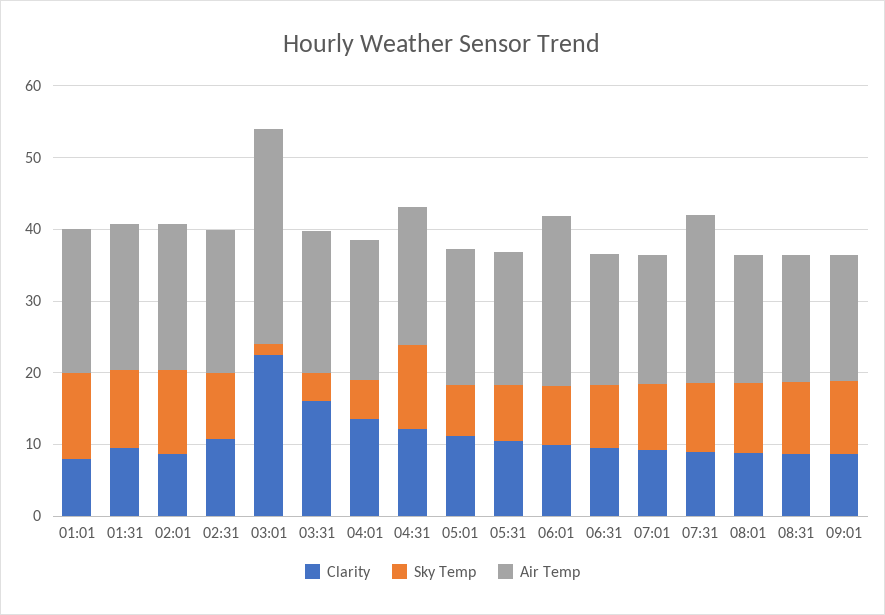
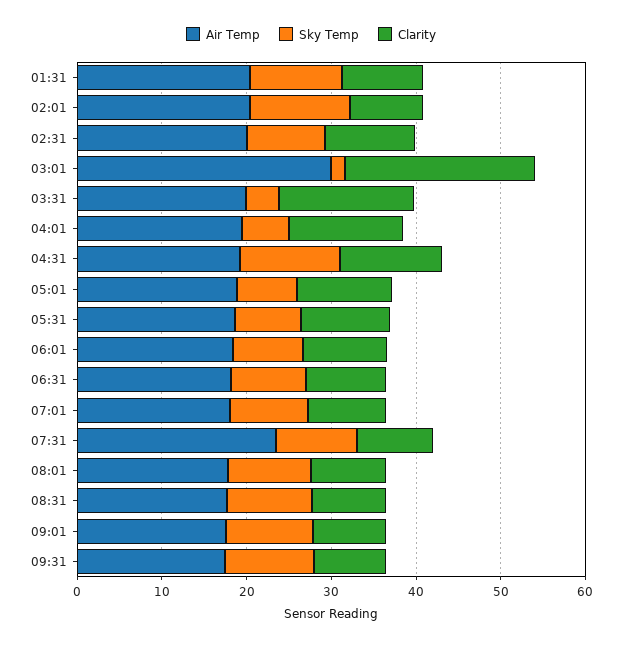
Clarity, 01:01: 8 -> none
Sky Temp, 01:01: 12 -> none
Air Temp, 01:01: 20 -> none
Air Temp, 06:01: 24 -> 18
Air Temp, 09:31: none -> 18
Sky Temp, 09:31: none -> 10
Clarity, 09:31: none -> 8

